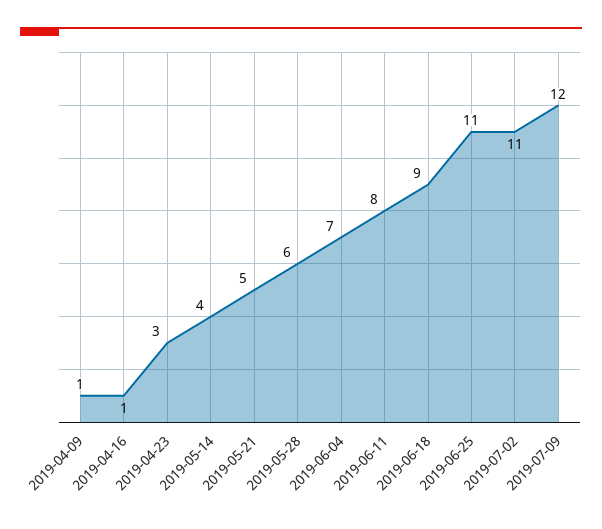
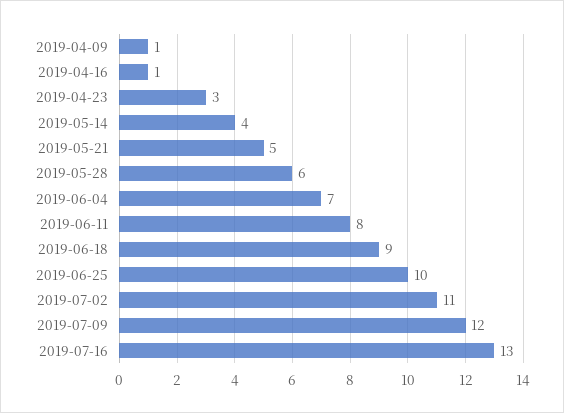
2019-06-25: 11 -> 10
2019-07-16: none -> 13

